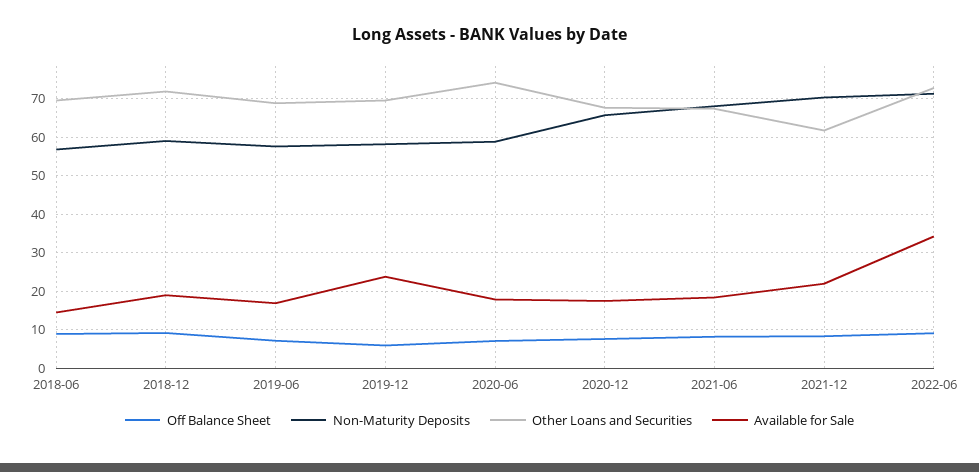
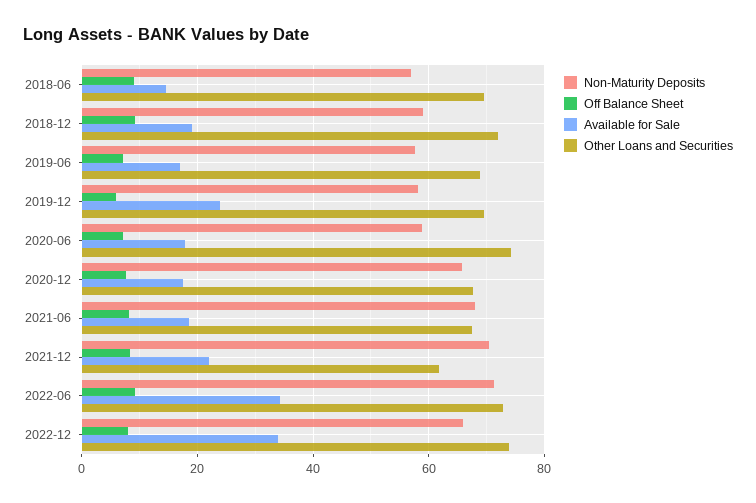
Non-Maturity Deposits, 2022-12: none -> 66
Off Balance Sheet, 2022-12: none -> 8
Available for Sale, 2022-12: none -> 34
Other Loans and Securities, 2022-12: none -> 74

